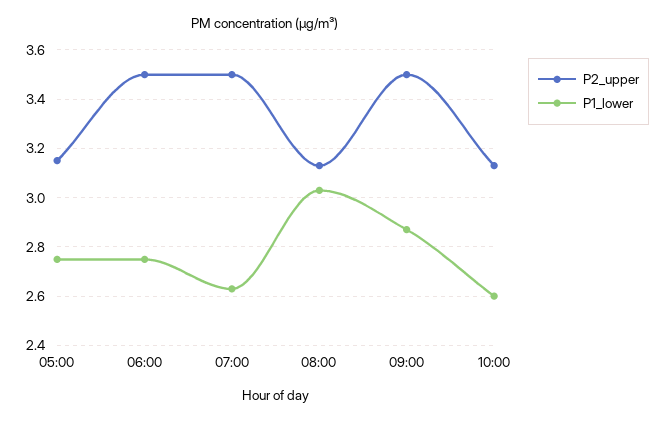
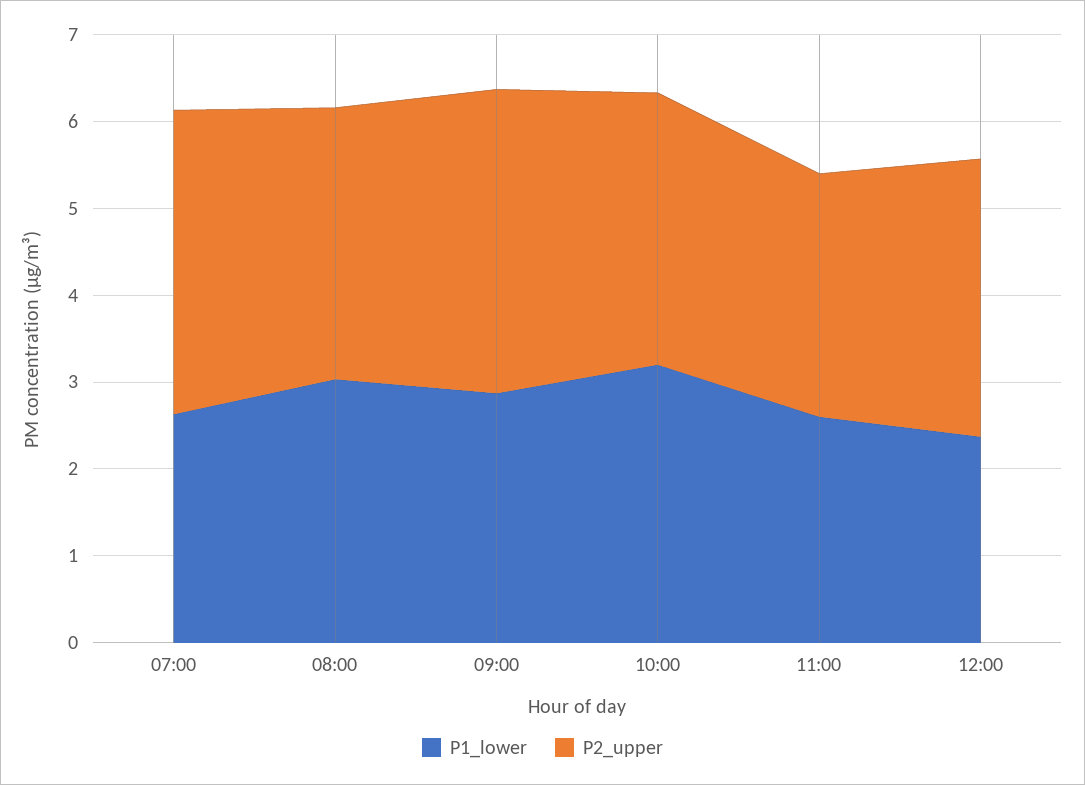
P2_upper, 05:00: 3.15 -> none
P1_lower, 05:00: 2.75 -> none
P2_upper, 06:00: 3.5 -> none
P1_lower, 06:00: 2.75 -> none
P1_lower, 10:00: 2.6 -> 3.2
P1_lower, 11:00: none -> 2.6
P2_upper, 11:00: none -> 2.8
P1_lower, 12:00: none -> 2.4
P2_upper, 12:00: none -> 3.2

